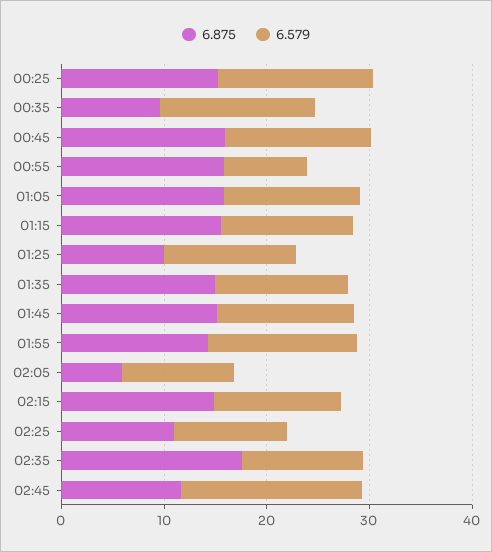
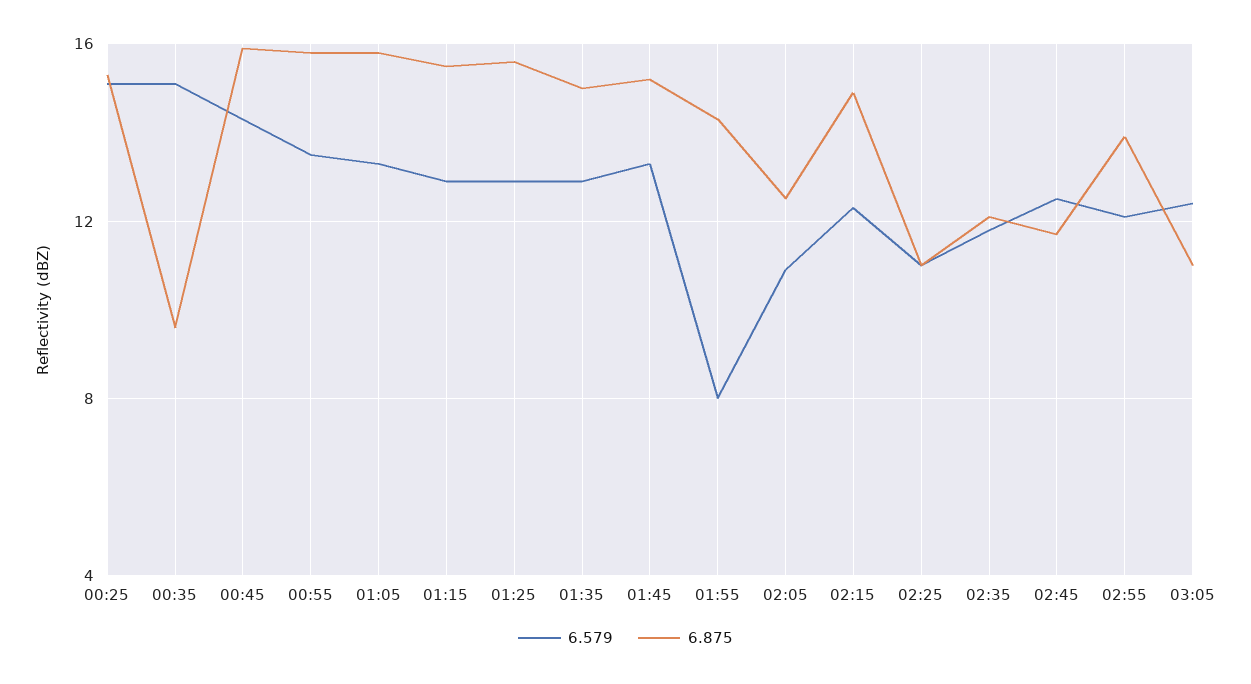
6.579, 00:55: 8 -> 13.5
6.875, 01:25: 10 -> 15.5
6.579, 01:55: 14 -> 8
6.875, 02:05: 6 -> 12.5
6.875, 02:35: 18 -> 12
6.579, 02:45: 18 -> 12.5
6.579, 02:55: none -> 12
6.875, 02:55: none -> 14
6.579, 03:05: none -> 12.5
6.875, 03:05: none -> 11

